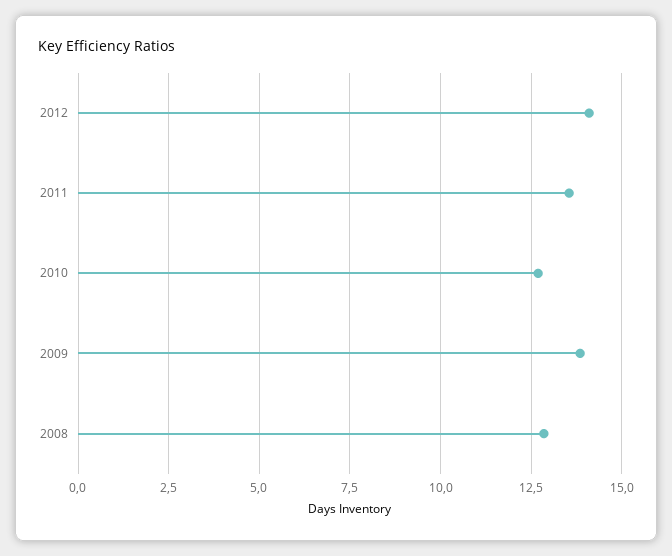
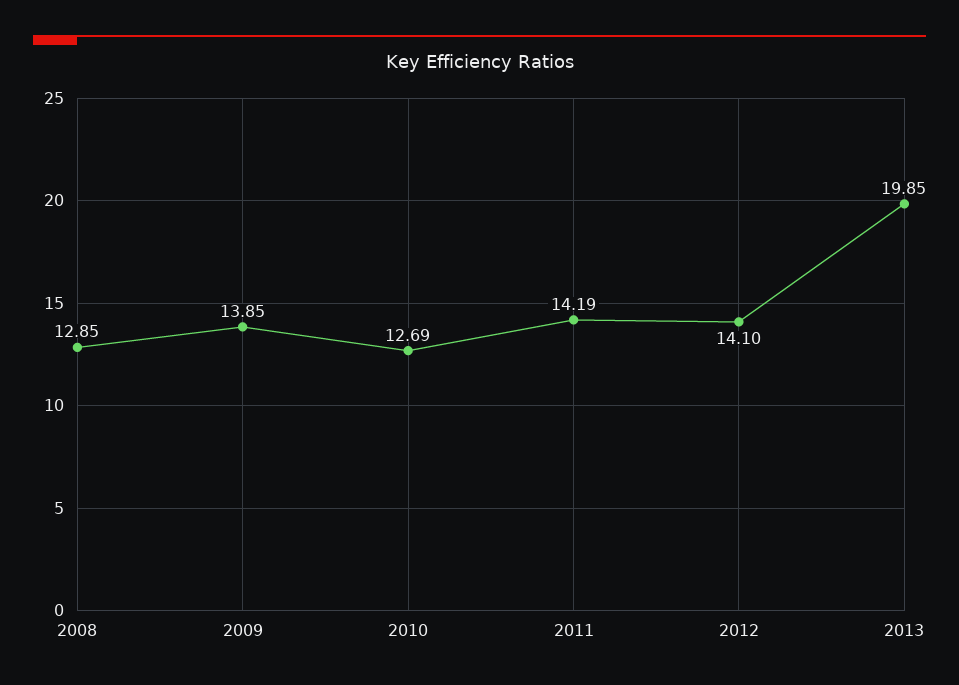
2011: 13.5 -> 14.19
2013: none -> 19.85

